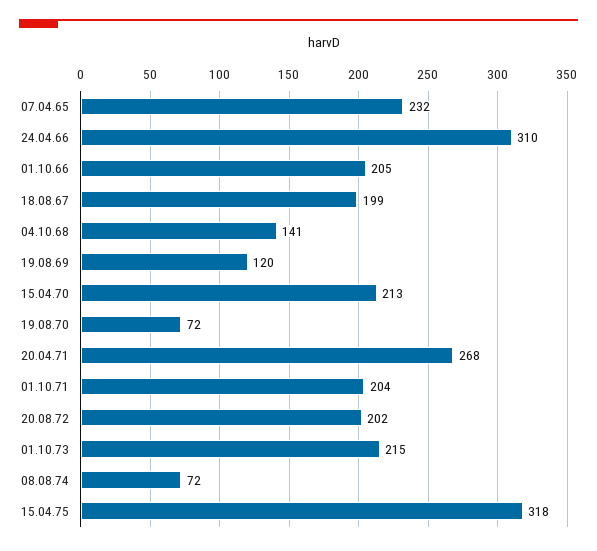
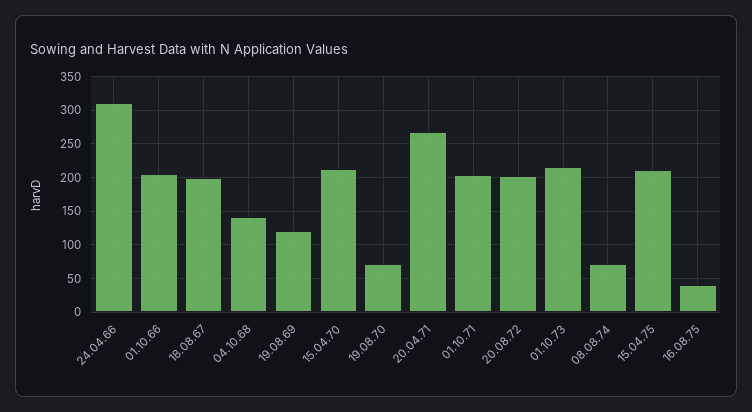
07.04.65: 232 -> none
15.04.75: 318 -> 210
16.08.75: none -> 40

